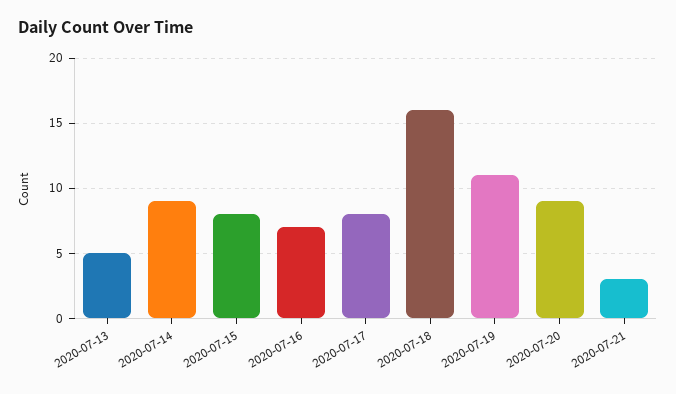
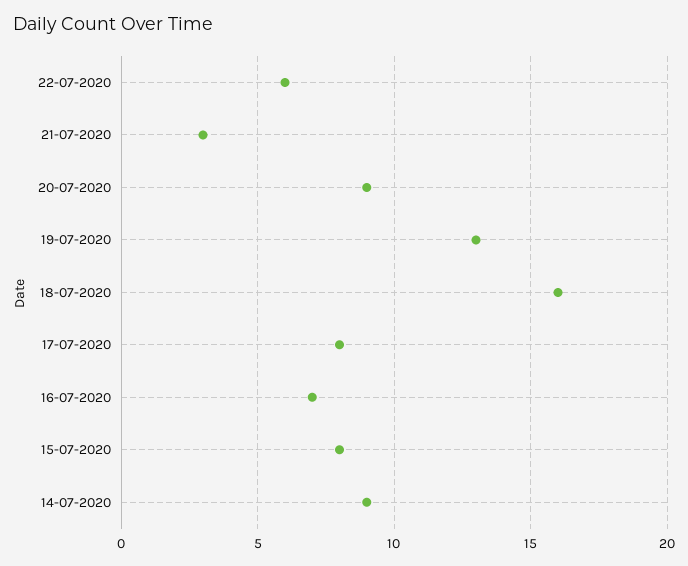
2020-07-13: 5 -> none
2020-07-19: 11 -> 13
22-07-2020: none -> 6

